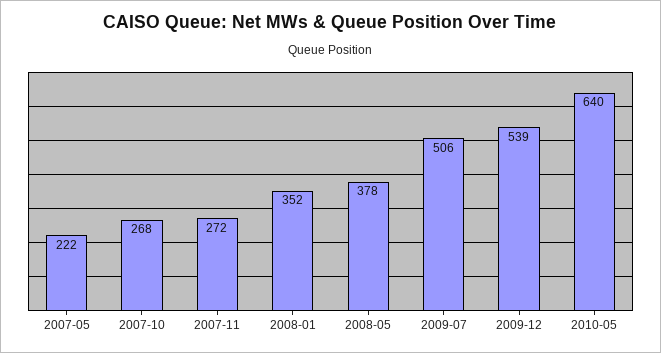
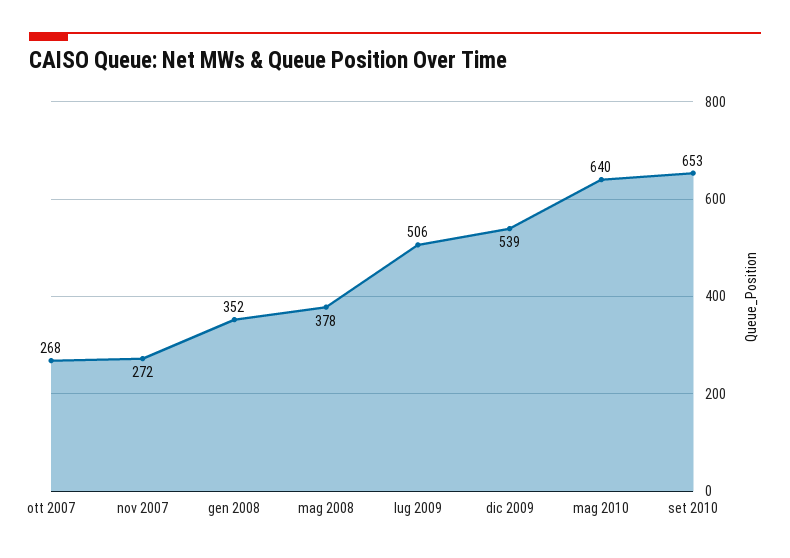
2007-05: 222 -> none
set 2010: none -> 653

